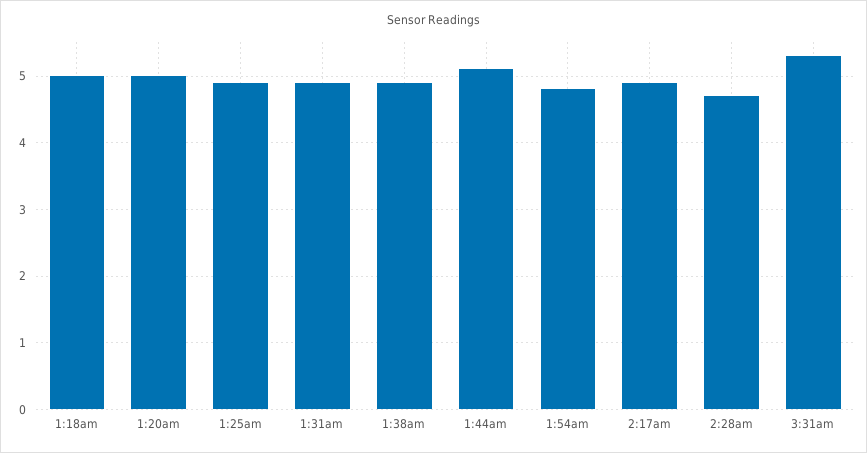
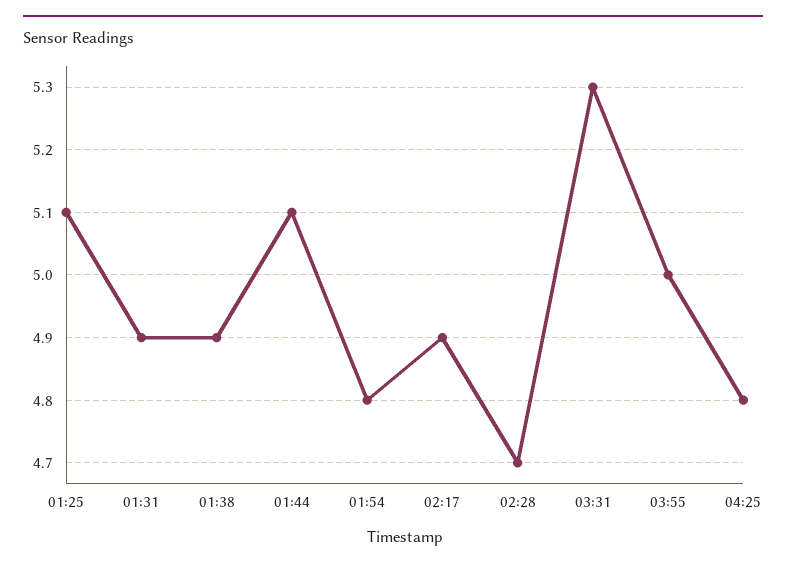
1:18am: 5 -> none
1:20am: 5 -> none
1:25am: 4.9 -> 5.1
03:55: none -> 5
04:25: none -> 4.8

